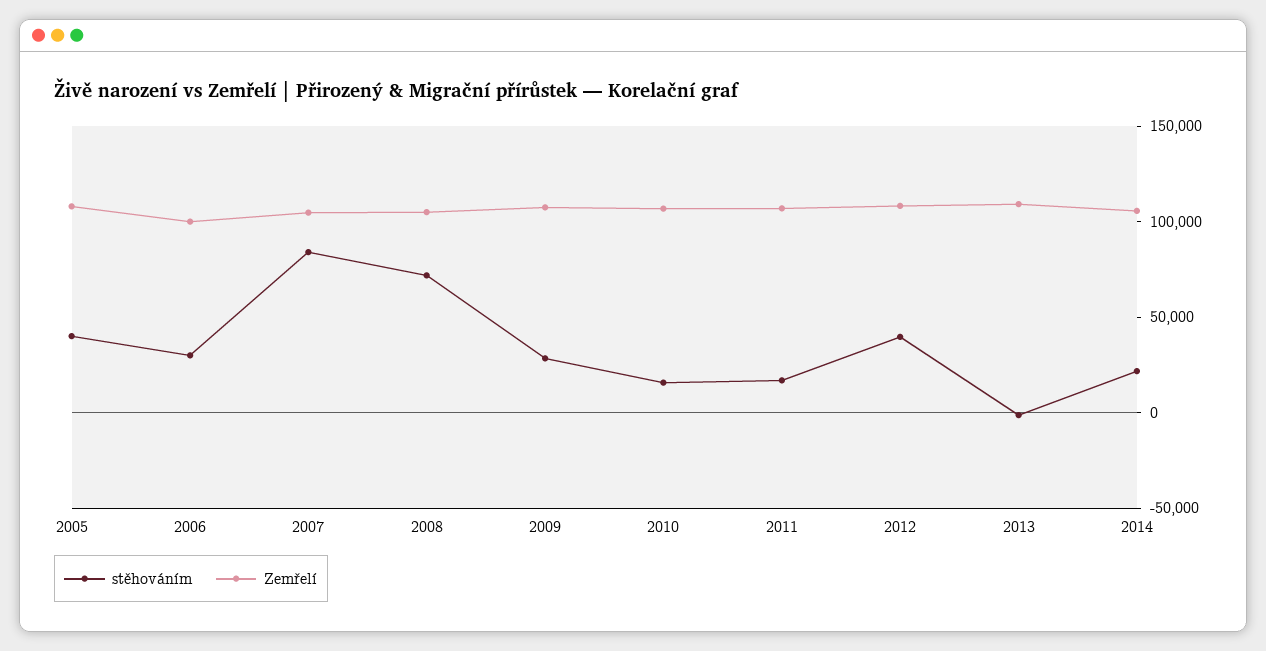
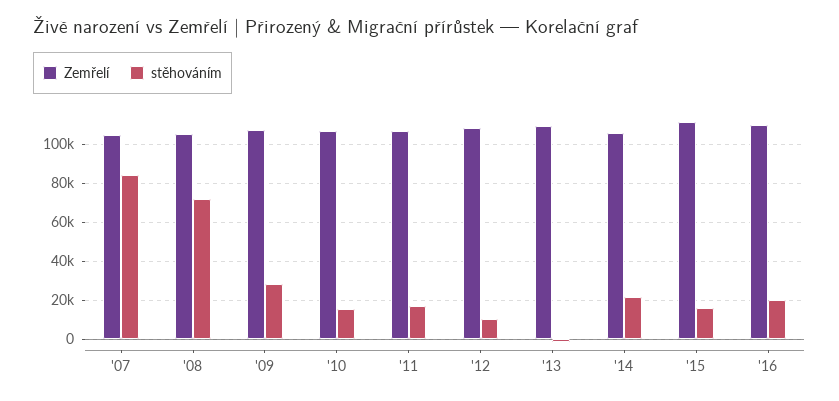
stěhováním, 2005: 40000 -> none
Zemřelí, 2005: 110000 -> none
stěhováním, 2006: 30000 -> none
Zemřelí, 2006: 100000 -> none
stěhováním, 2012: 40000 -> 10000
Zemřelí, '15: none -> 110000
stěhováním, '15: none -> 15000
Zemřelí, '16: none -> 110000
stěhováním, '16: none -> 20000

